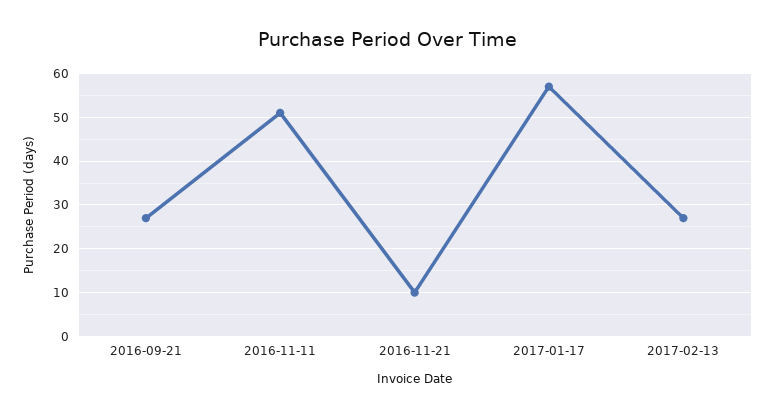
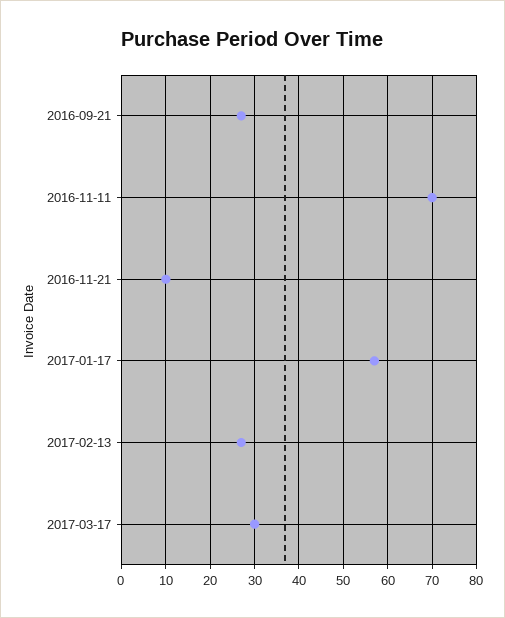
2016-11-11: 50 -> 70
2017-03-17: none -> 30

